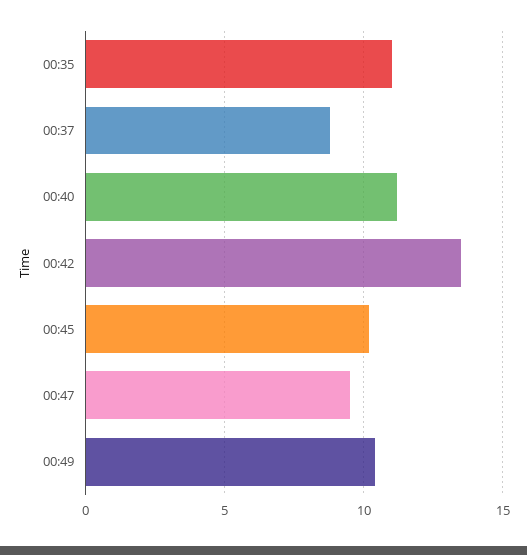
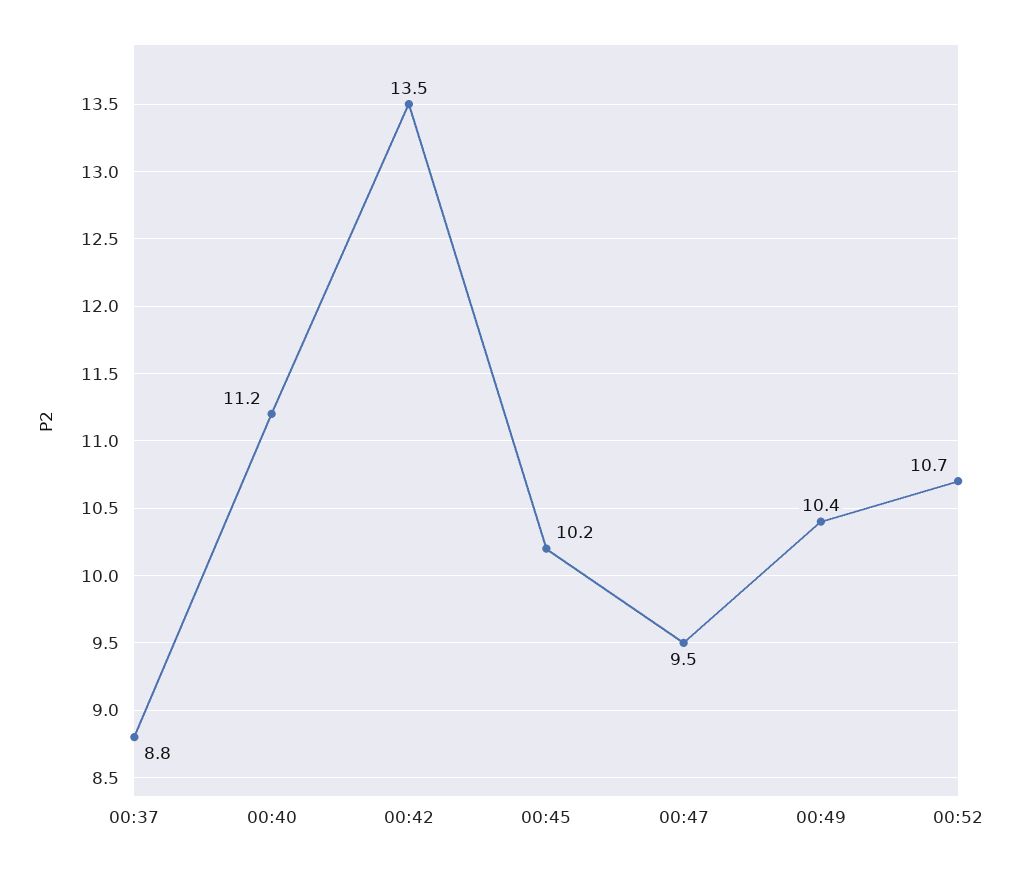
00:35: 11 -> none
00:52: none -> 10.7

